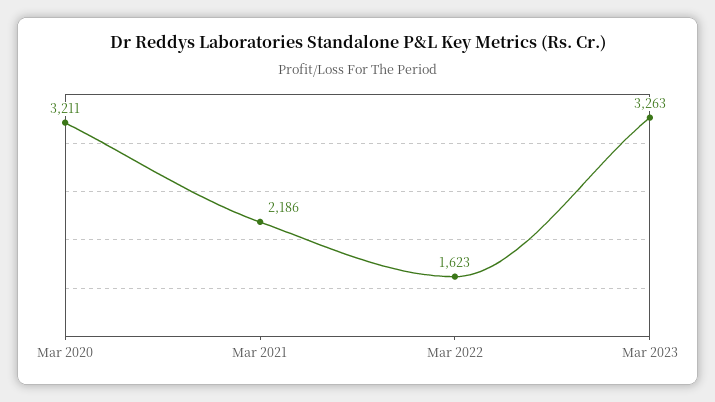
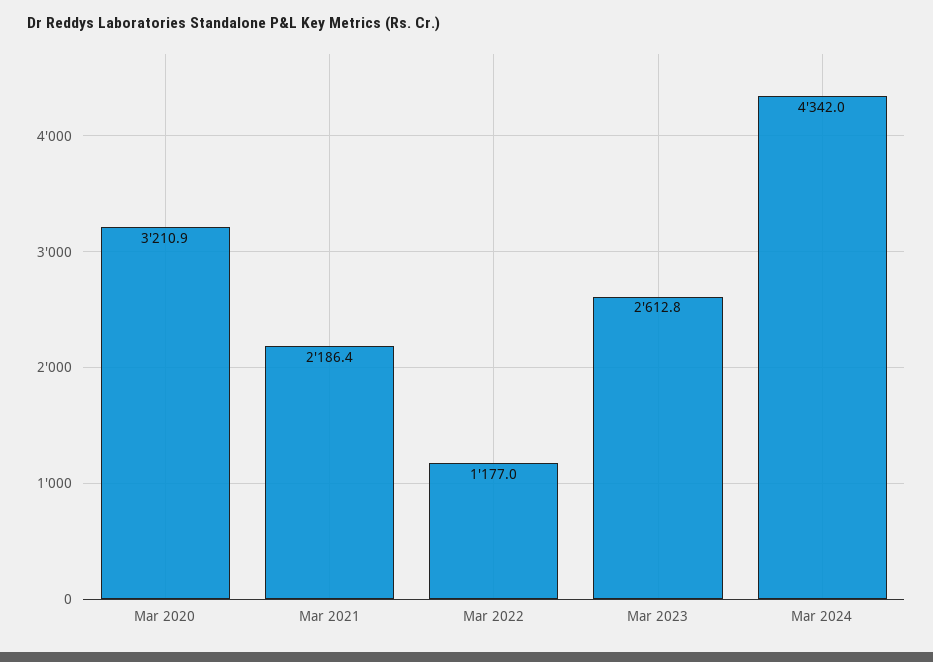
Mar 2022: 1623 -> 1177
Mar 2023: 3263 -> 2612.8
Mar 2024: none -> 4342

